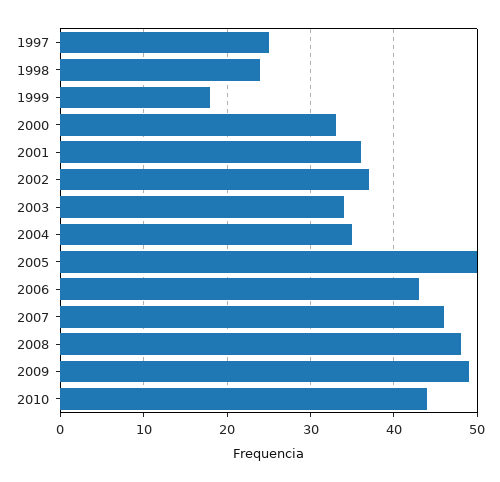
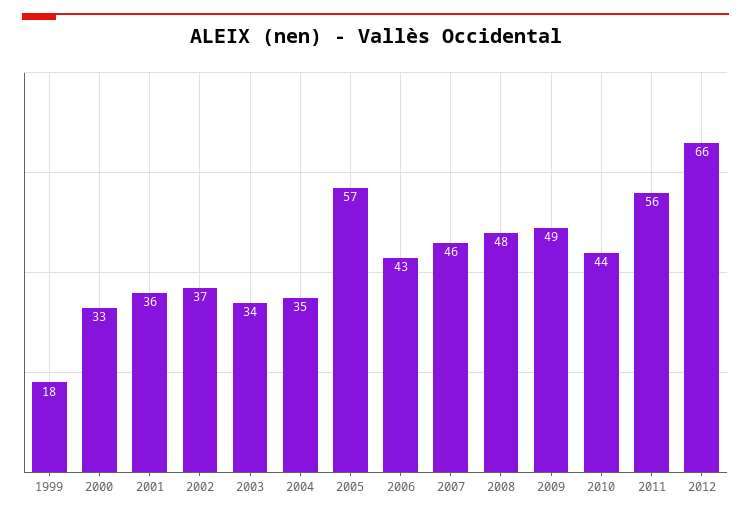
1997: 25 -> none
1998: 24 -> none
2005: 50 -> 57
2011: none -> 56
2012: none -> 66

